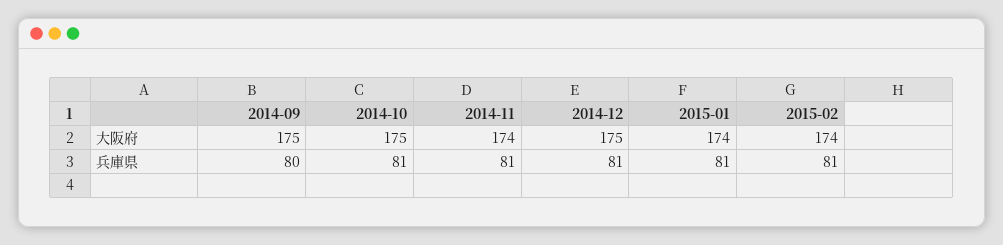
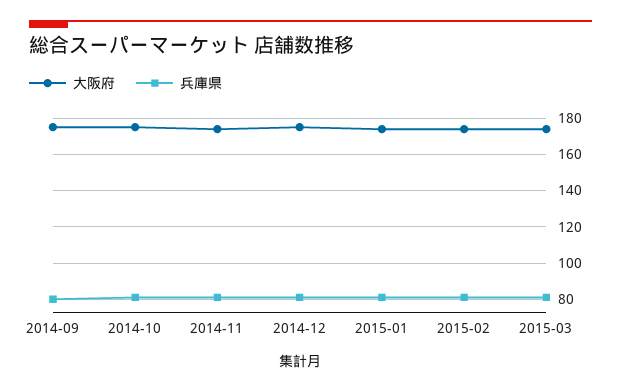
大阪府, 2015-03: none -> 175
兵庫県, 2015-03: none -> 80

